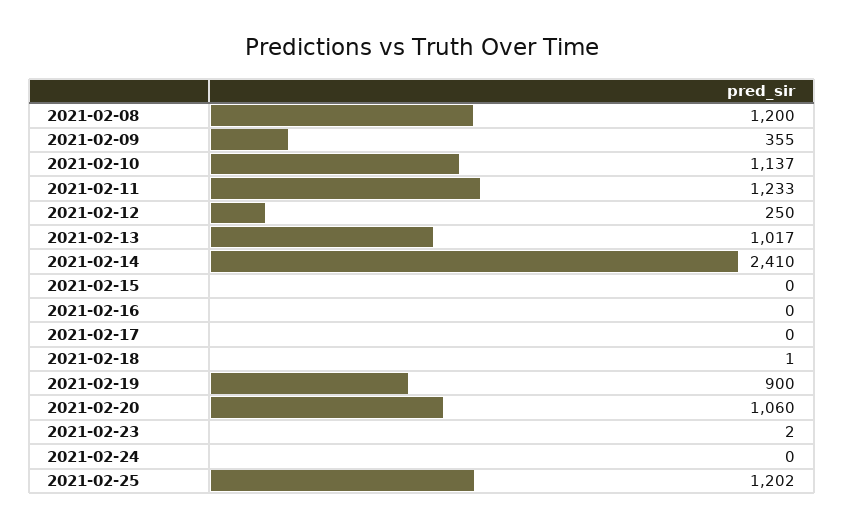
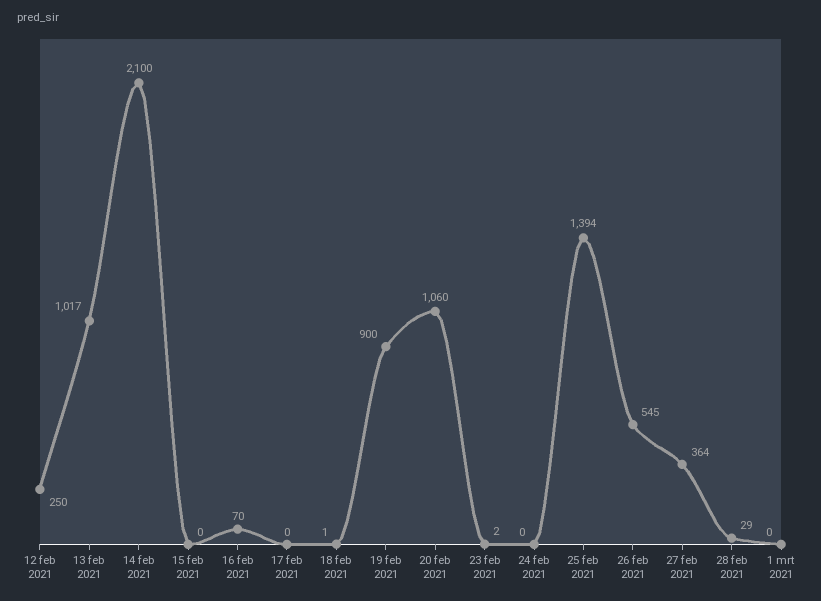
2021-02-08: 1200 -> none
2021-02-09: 355 -> none
2021-02-10: 1137 -> none
2021-02-11: 1233 -> none
2021-02-14: 2410 -> 2100
2021-02-16: 0 -> 70
2021-02-25: 1202 -> 1394
26 feb 2021: none -> 545
27 feb 2021: none -> 364
28 feb 2021: none -> 29
1 mrt 2021: none -> 0

